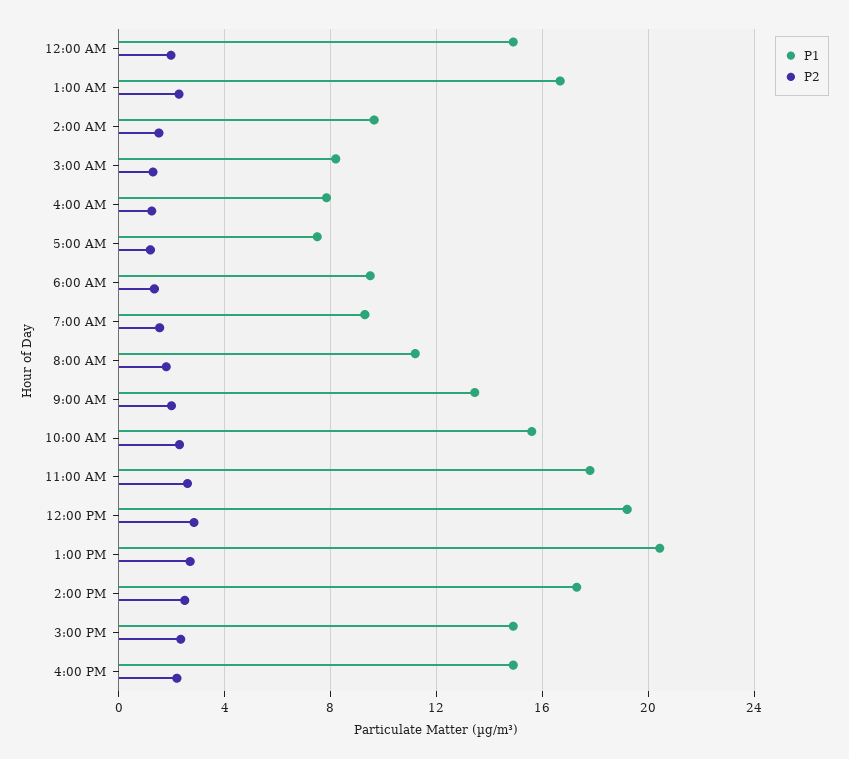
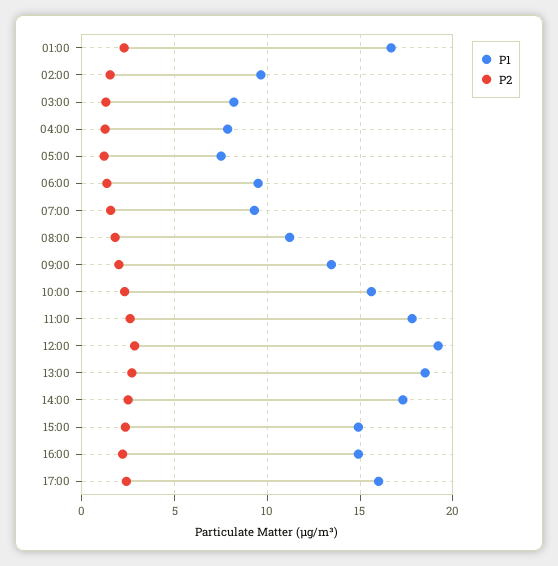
P1, 12:00 AM: 15 -> none
P2, 12:00 AM: 2 -> none
P1, 1:00 PM: 20.5 -> 18.5
P1, 17:00: none -> 16
P2, 17:00: none -> 2.5

